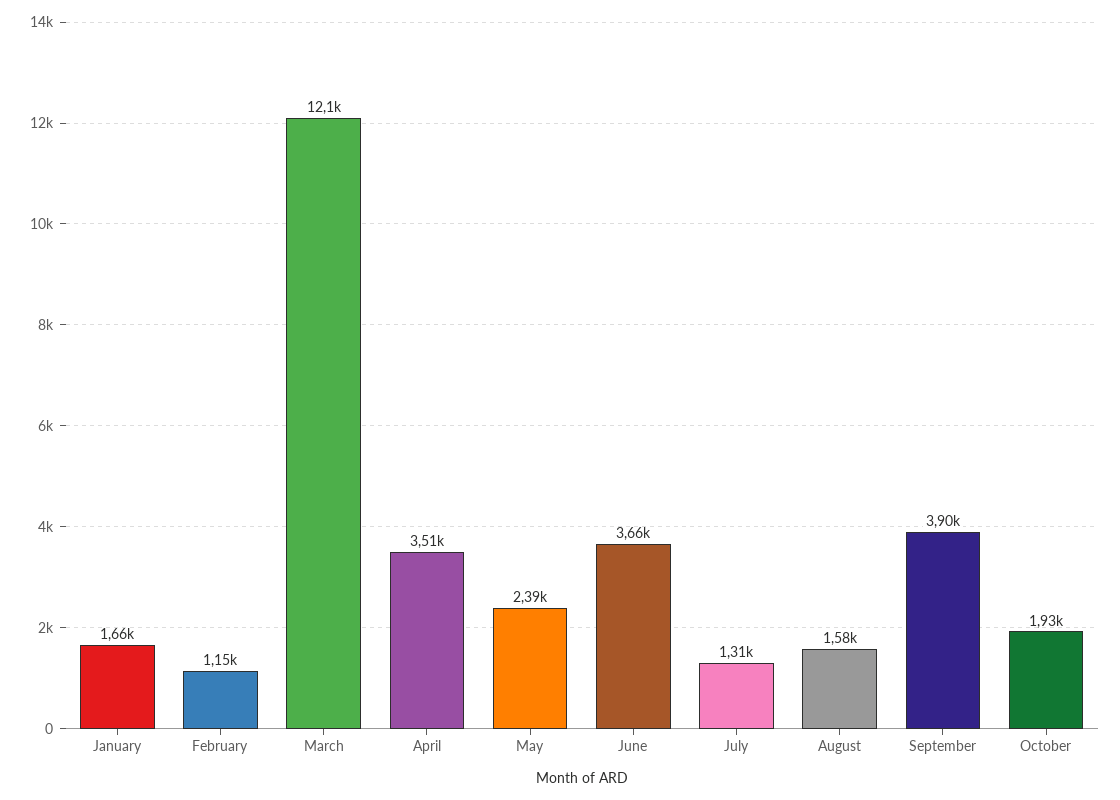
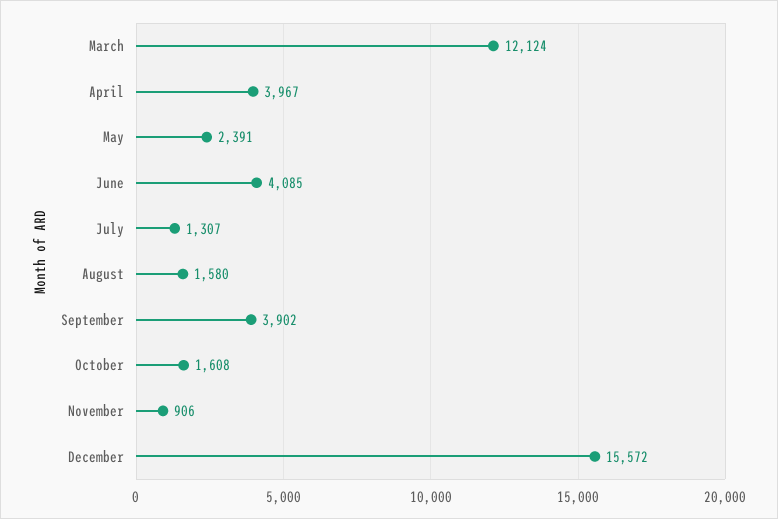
January: 1660 -> none
February: 1150 -> none
April: 3510 -> 3967
June: 3660 -> 4085
October: 1930 -> 1608
November: none -> 906
December: none -> 15572

